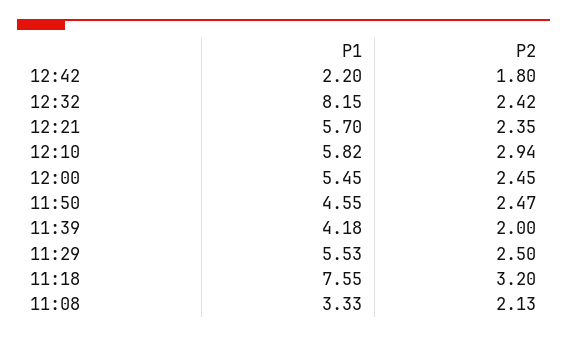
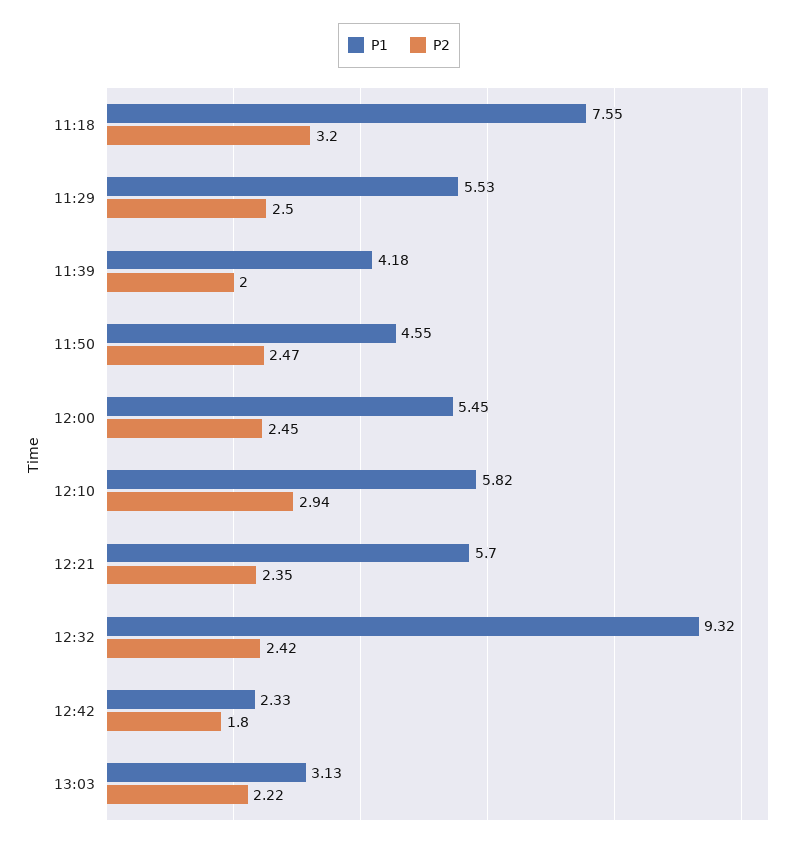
P1, 12:42: 2.2 -> 2.33
P1, 12:32: 8.15 -> 9.32
P1, 11:08: 3.33 -> none
P2, 11:08: 2.13 -> none
P1, 13:03: none -> 3.13
P2, 13:03: none -> 2.22

